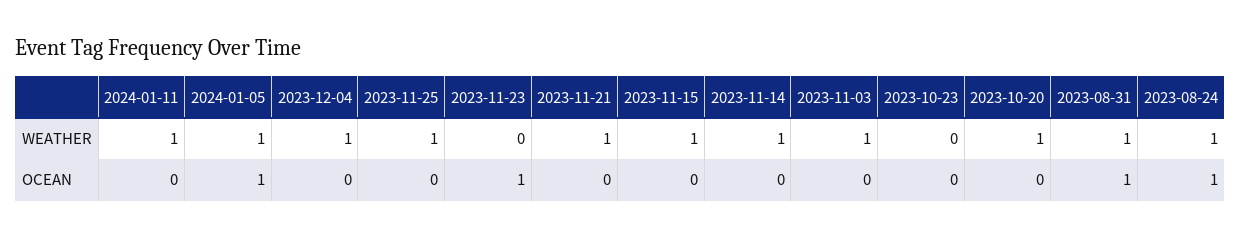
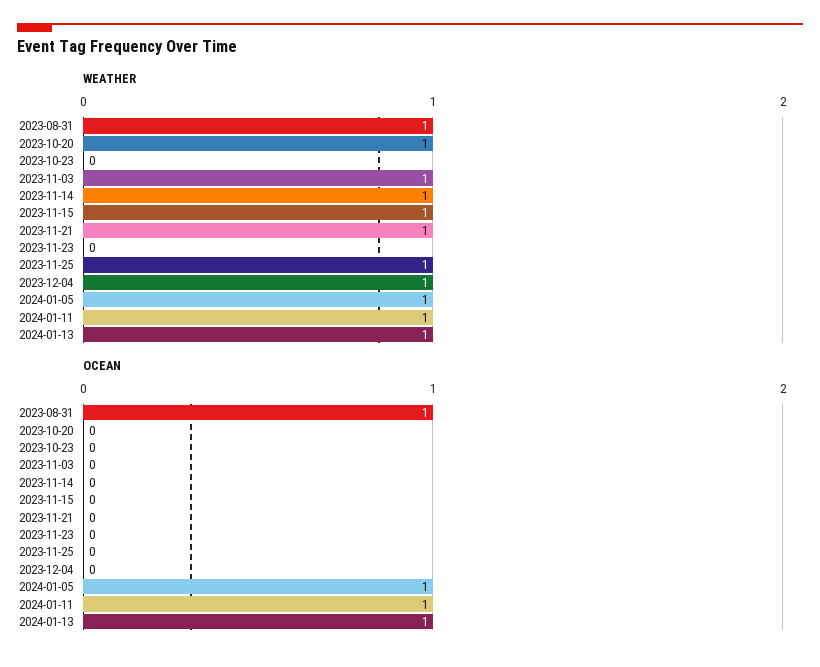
WEATHER, 2023-08-24: 1 -> none
OCEAN, 2024-01-11: 0 -> 1
OCEAN, 2023-11-23: 1 -> 0
OCEAN, 2023-08-24: 1 -> none
WEATHER, 2024-01-13: none -> 1
OCEAN, 2024-01-13: none -> 1

